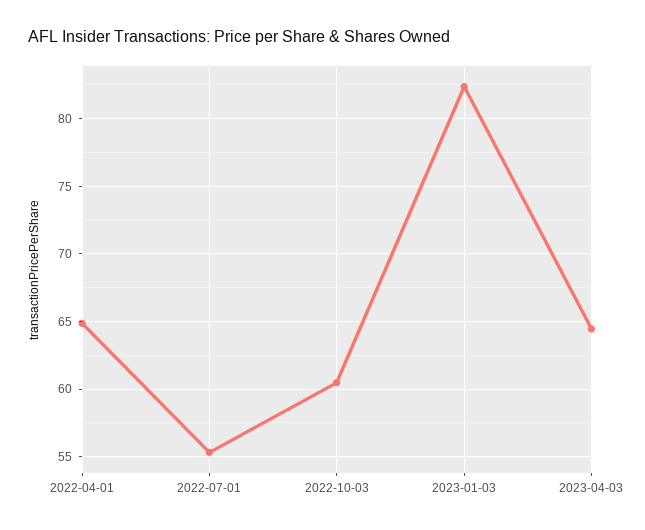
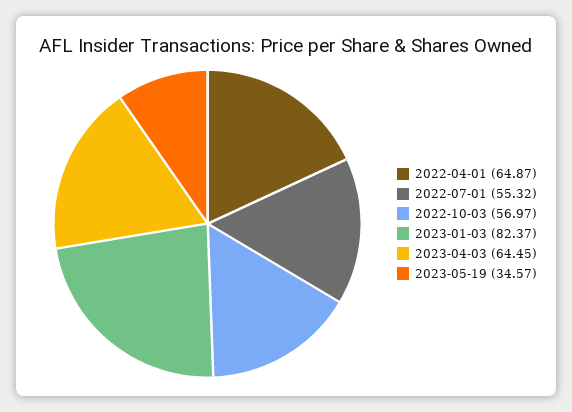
2022-10-03: 60.5 -> 56.97
2023-05-19: none -> 34.57

